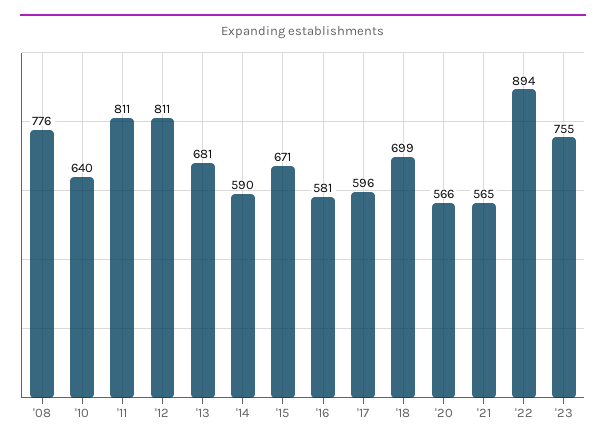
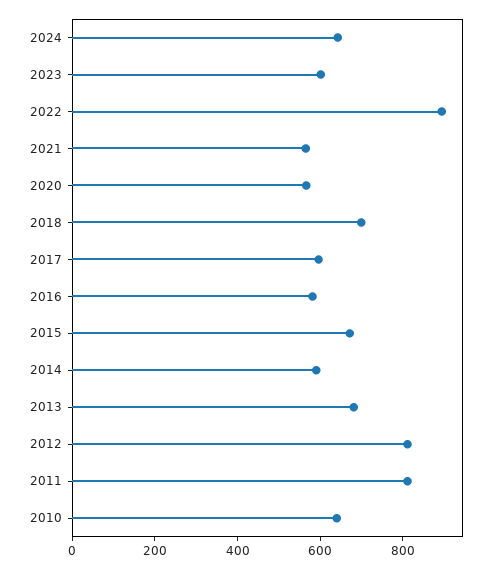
'08: 776 -> none
'23: 755 -> 600
2024: none -> 650

